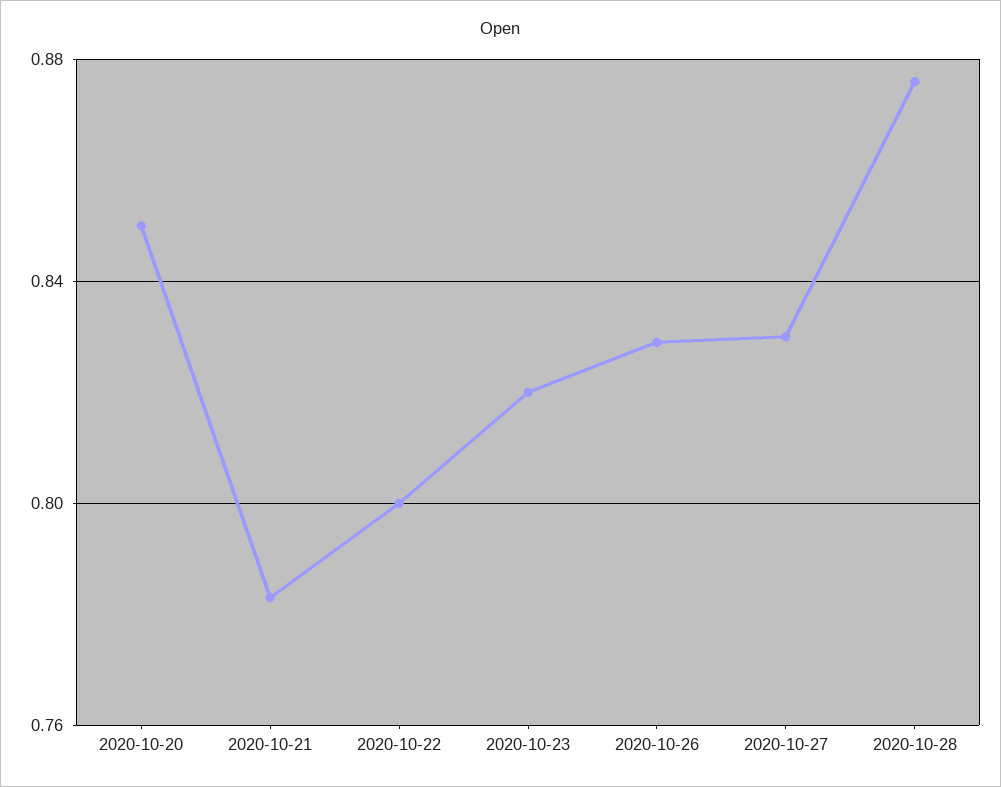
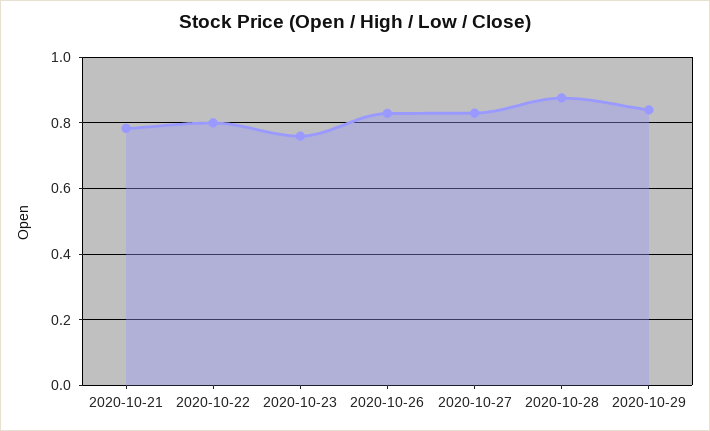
2020-10-20: 0.85 -> none
2020-10-23: 0.82 -> 0.76
2020-10-29: none -> 0.84

